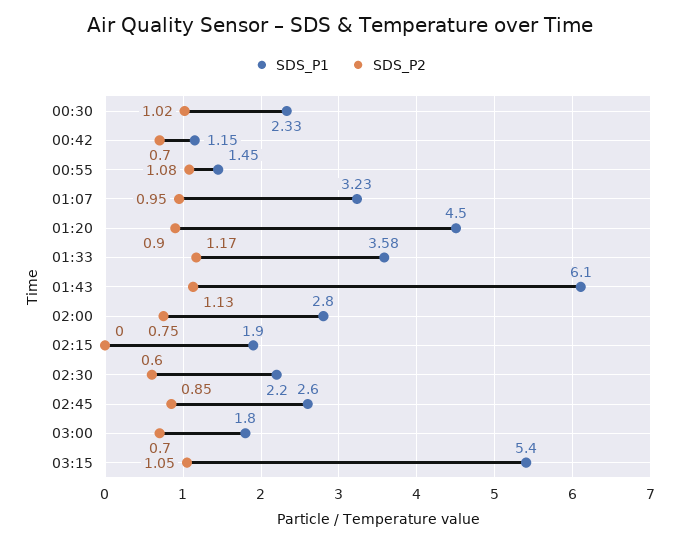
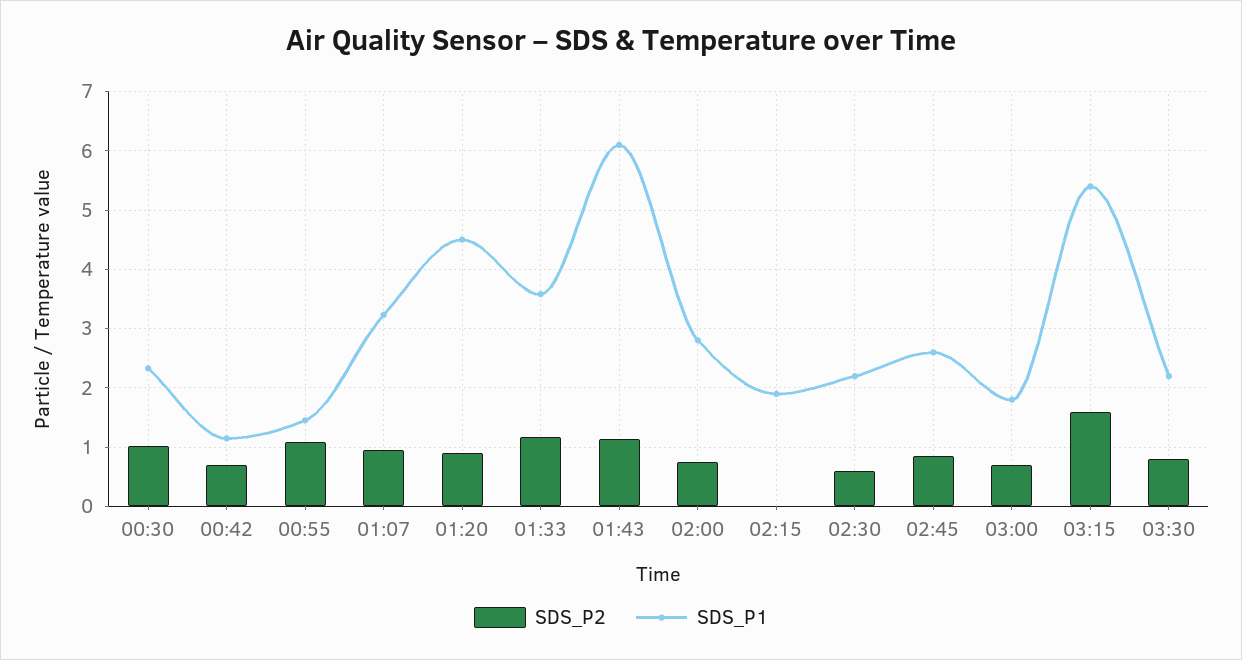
SDS_P2, 03:15: 1.05 -> 1.6
SDS_P2, 03:30: none -> 0.8
SDS_P1, 03:30: none -> 2.2

